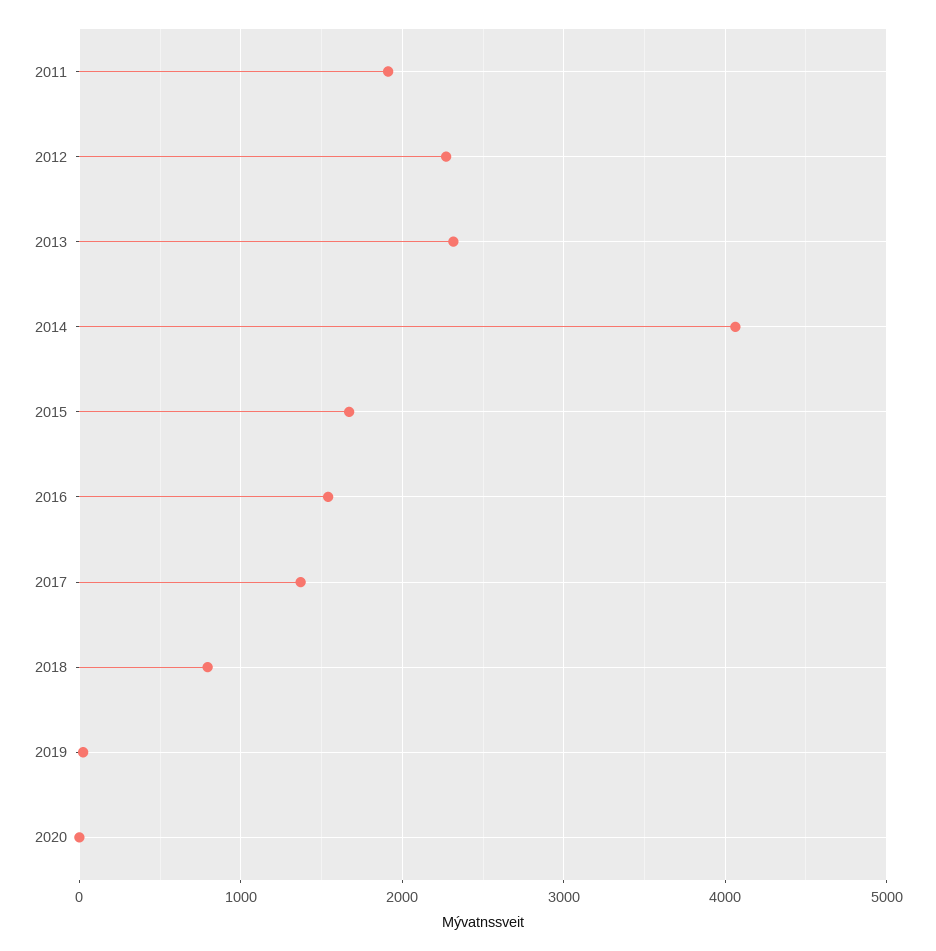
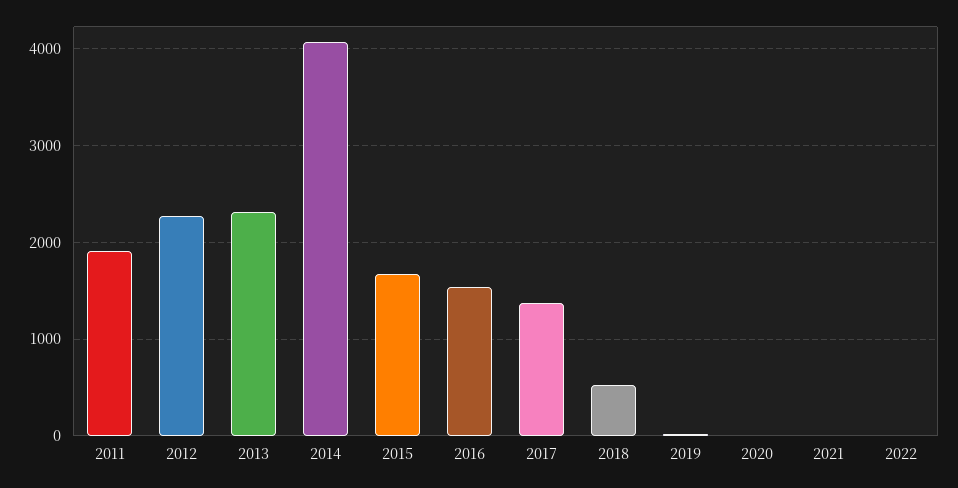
2018: 800 -> 500
2021: none -> 0
2022: none -> 0

